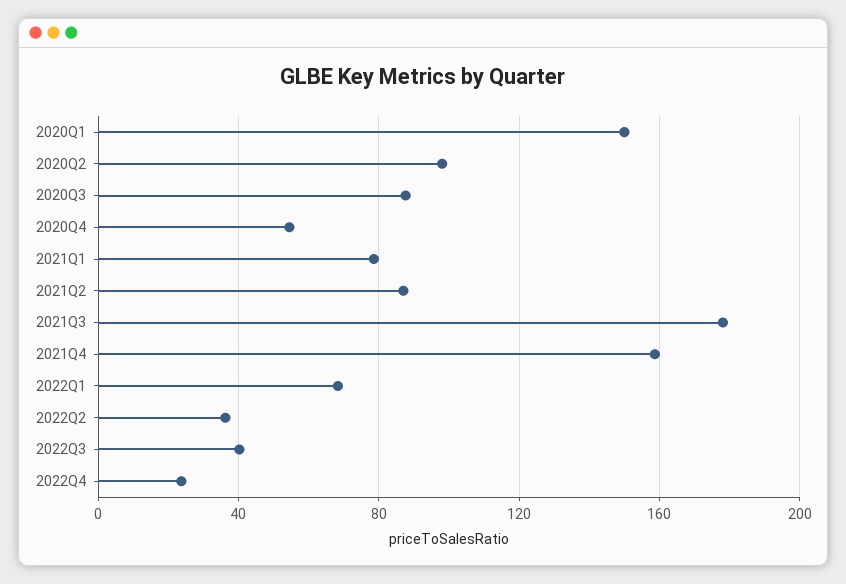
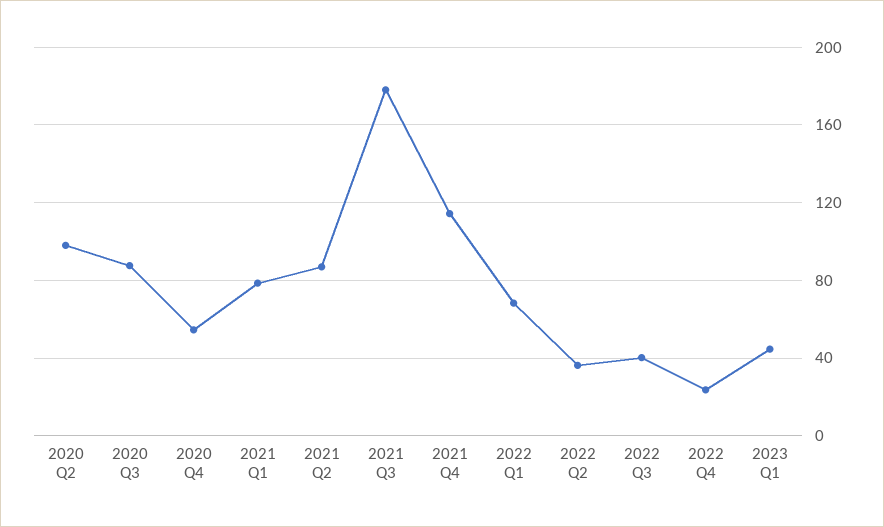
2020Q1: 150 -> none
2021Q4: 160 -> 115
2023 Q1: none -> 45

